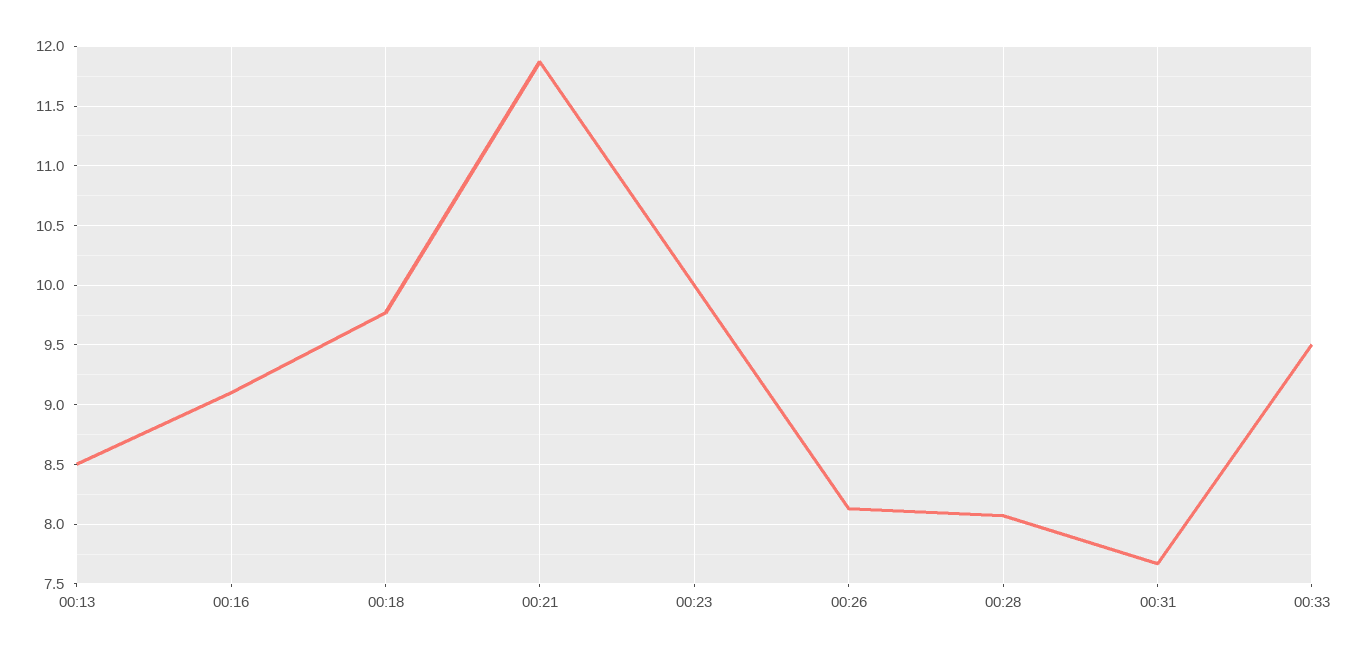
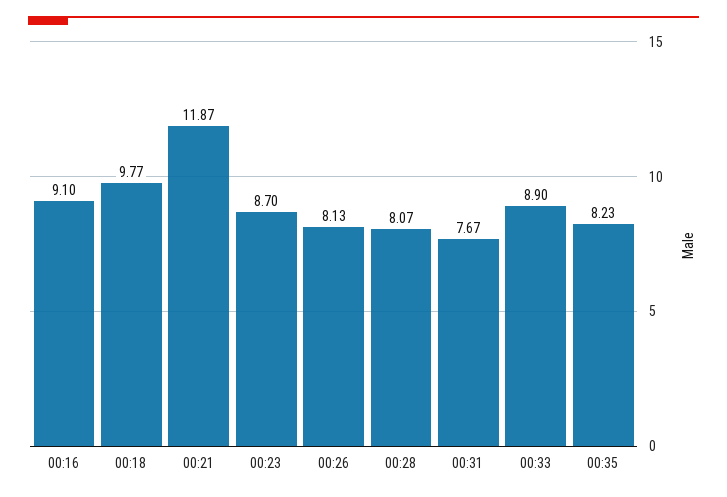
00:13: 8.5 -> none
00:23: 10 -> 8.7
00:33: 9.5 -> 8.9
00:35: none -> 8.23

